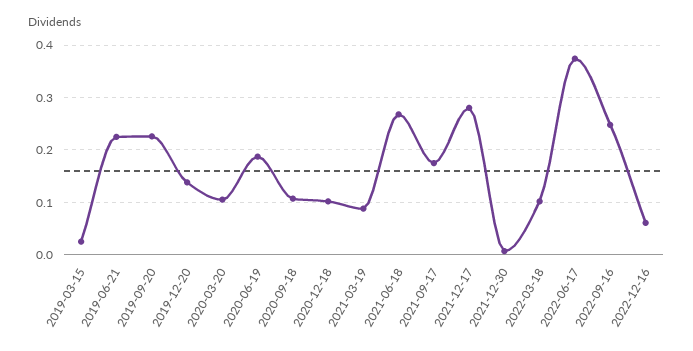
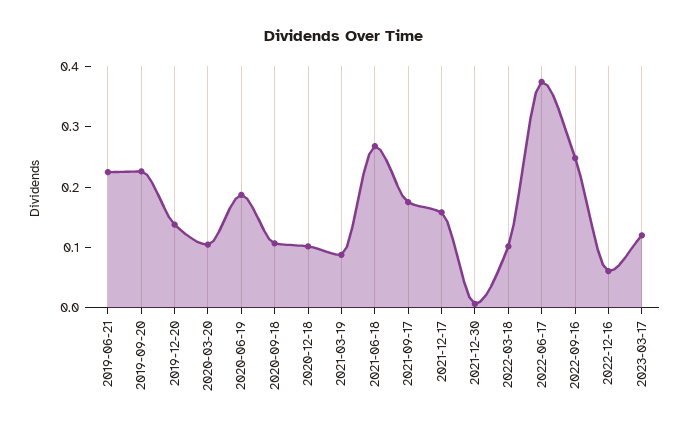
2019-03-15: 0.02 -> none
2021-12-17: 0.28 -> 0.16
2023-03-17: none -> 0.12

